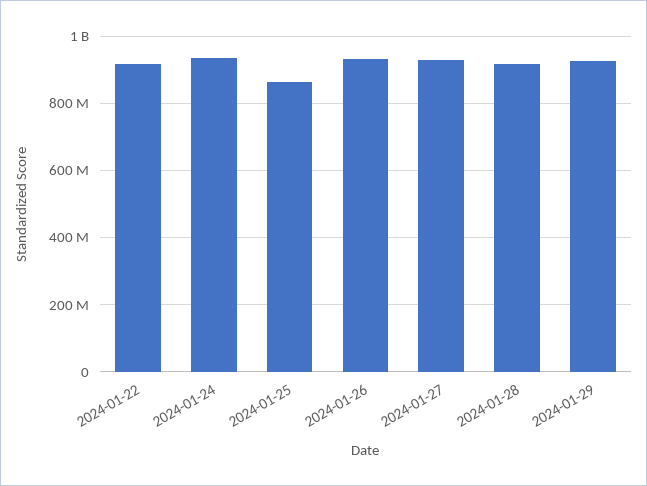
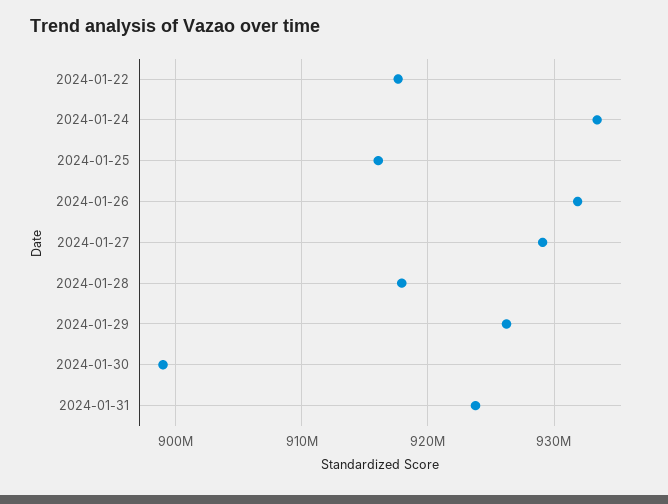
2024-01-25: 860000000 -> 916000000
2024-01-30: none -> 899000000
2024-01-31: none -> 924000000

